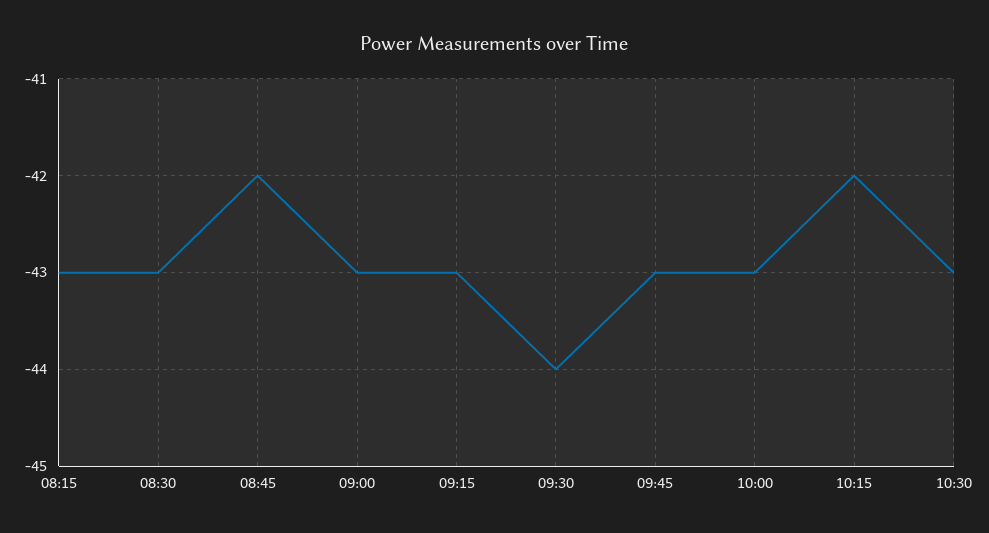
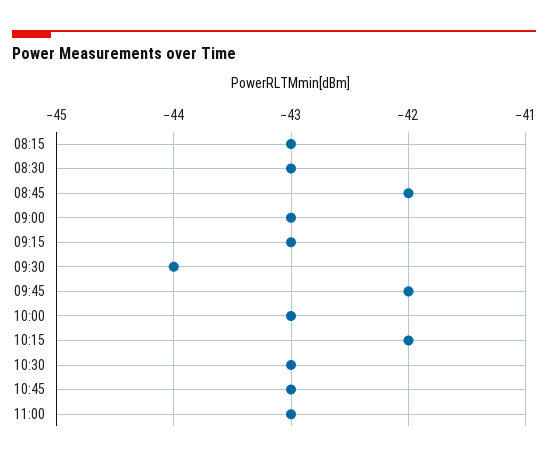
09:45: -43 -> -42
10:45: none -> -43
11:00: none -> -43

